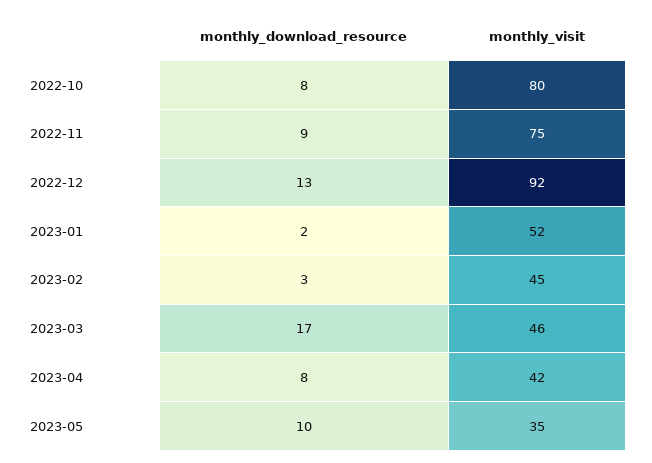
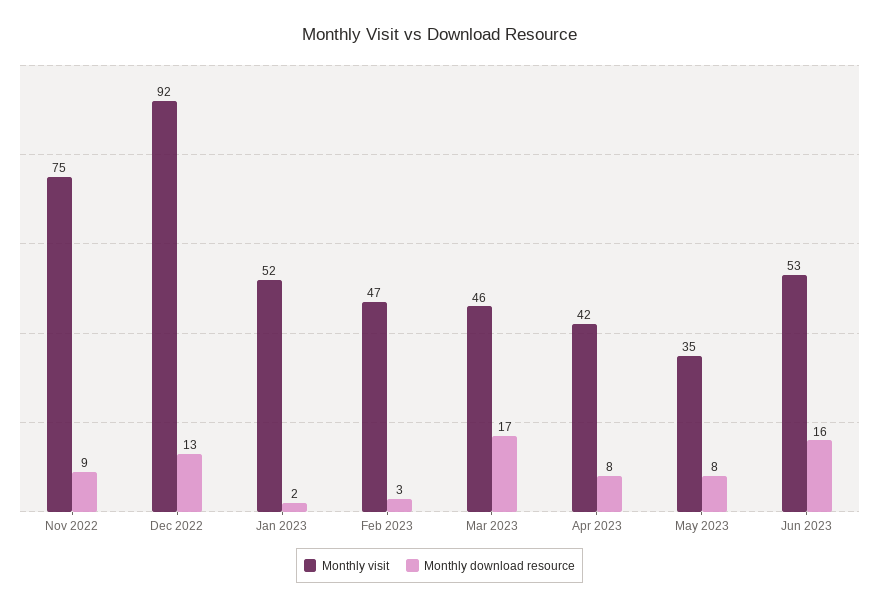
monthly_download_resource, 2022-10: 8 -> none
monthly_visit, 2022-10: 80 -> none
monthly_visit, 2023-02: 45 -> 47
monthly_download_resource, 2023-05: 10 -> 8
monthly_visit, Jun 2023: none -> 53
monthly_download_resource, Jun 2023: none -> 16

